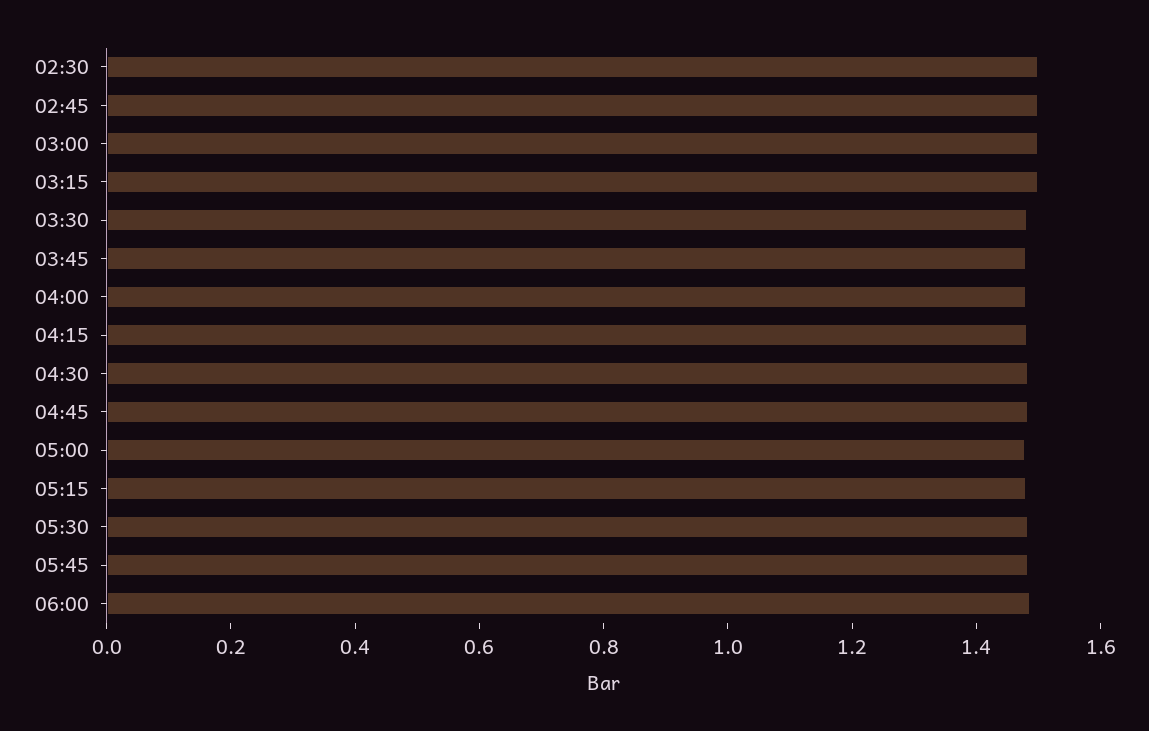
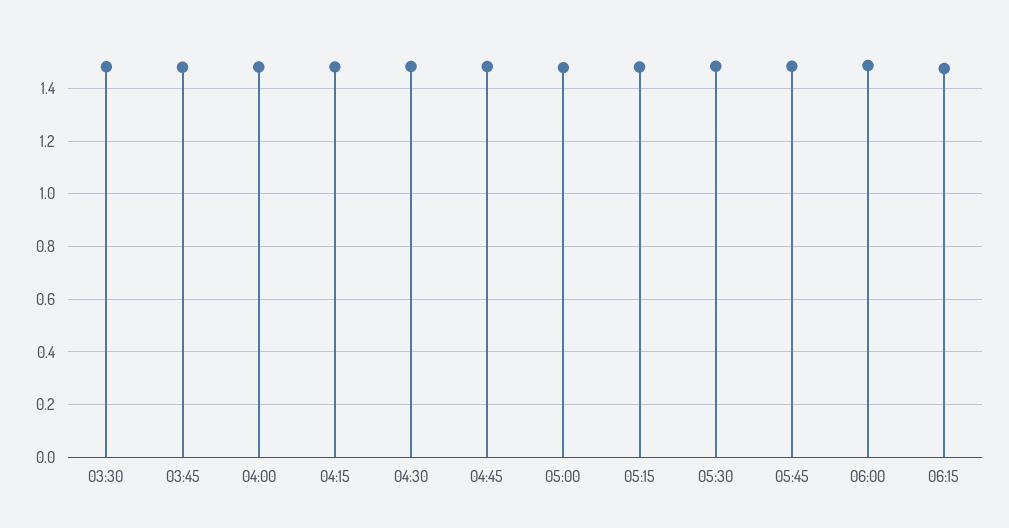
02:30: 1.5 -> none
02:45: 1.5 -> none
03:00: 1.5 -> none
03:15: 1.5 -> none
06:15: none -> 1.475

